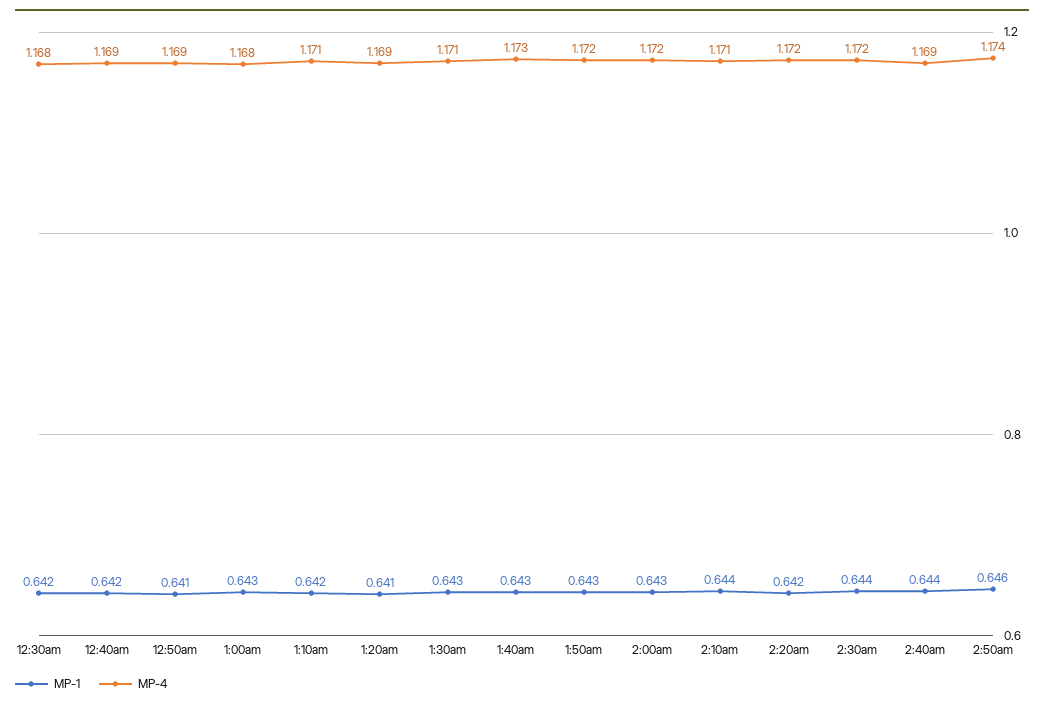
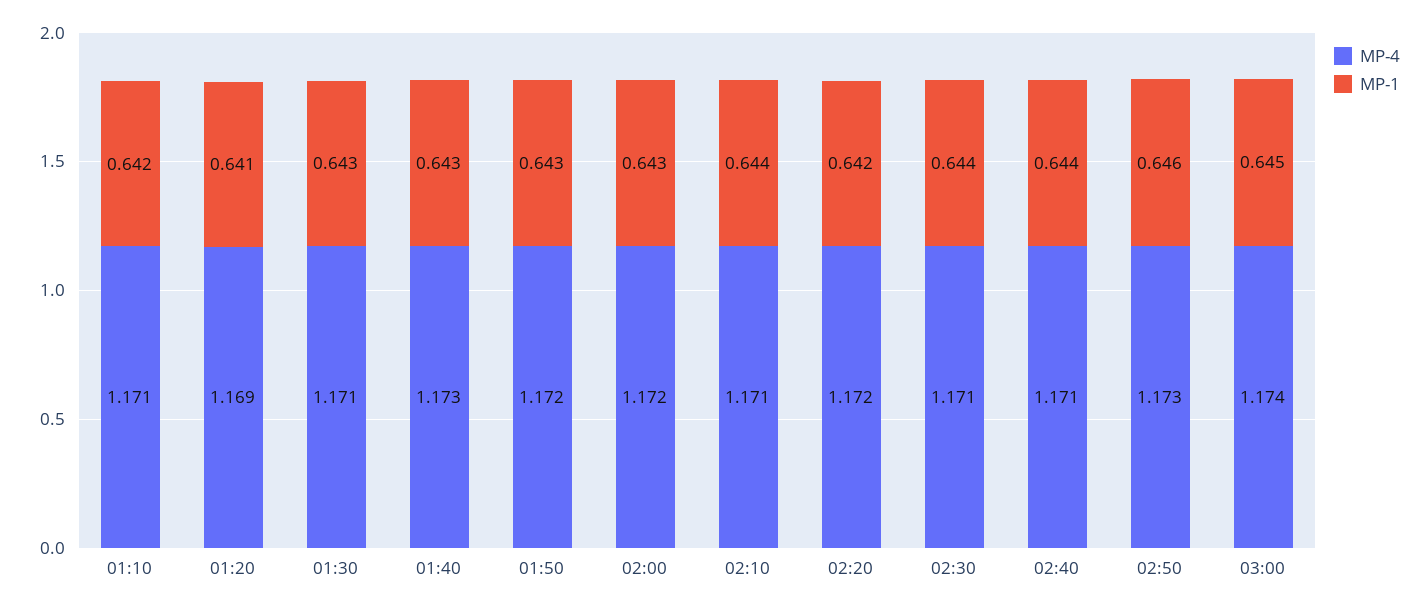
MP-1, 12:30am: 0.642 -> none
MP-4, 12:30am: 1.168 -> none
MP-1, 12:40am: 0.642 -> none
MP-4, 12:40am: 1.169 -> none
MP-1, 12:50am: 0.641 -> none
MP-4, 12:50am: 1.169 -> none
MP-1, 1:00am: 0.643 -> none
MP-4, 1:00am: 1.168 -> none
MP-4, 2:30am: 1.172 -> 1.171
MP-4, 2:40am: 1.169 -> 1.171
MP-4, 2:50am: 1.174 -> 1.173
MP-4, 03:00: none -> 1.174
MP-1, 03:00: none -> 0.645

